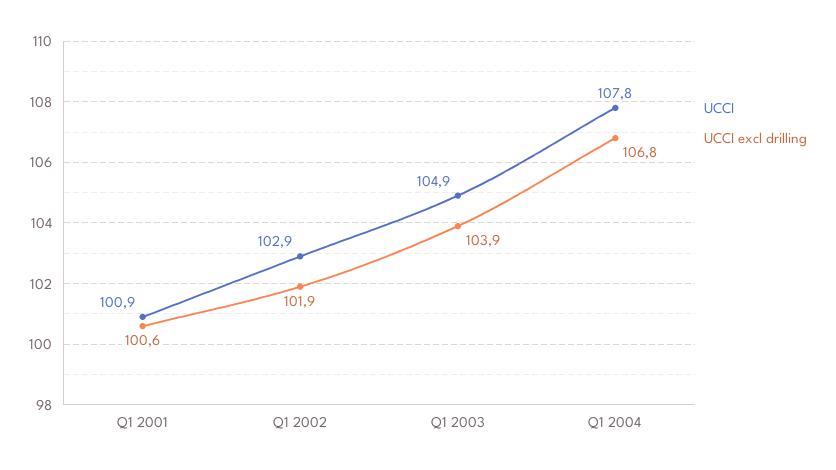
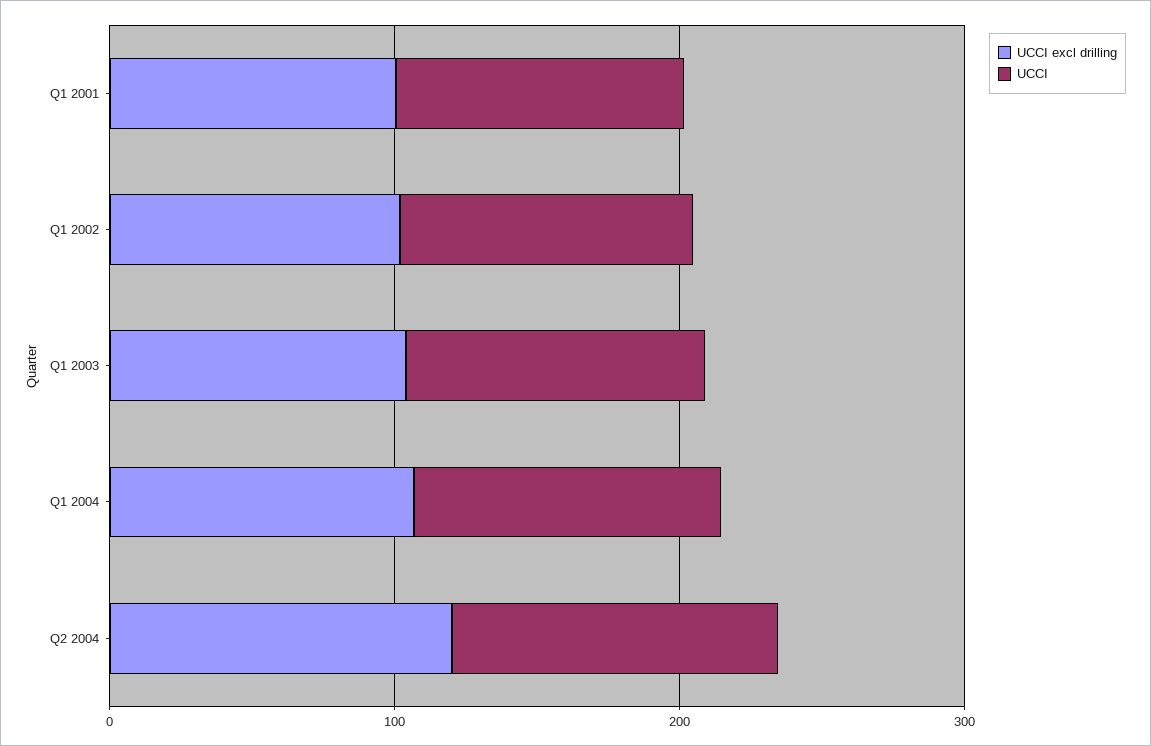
UCCI excl drilling, Q2 2004: none -> 120
UCCI, Q2 2004: none -> 120

